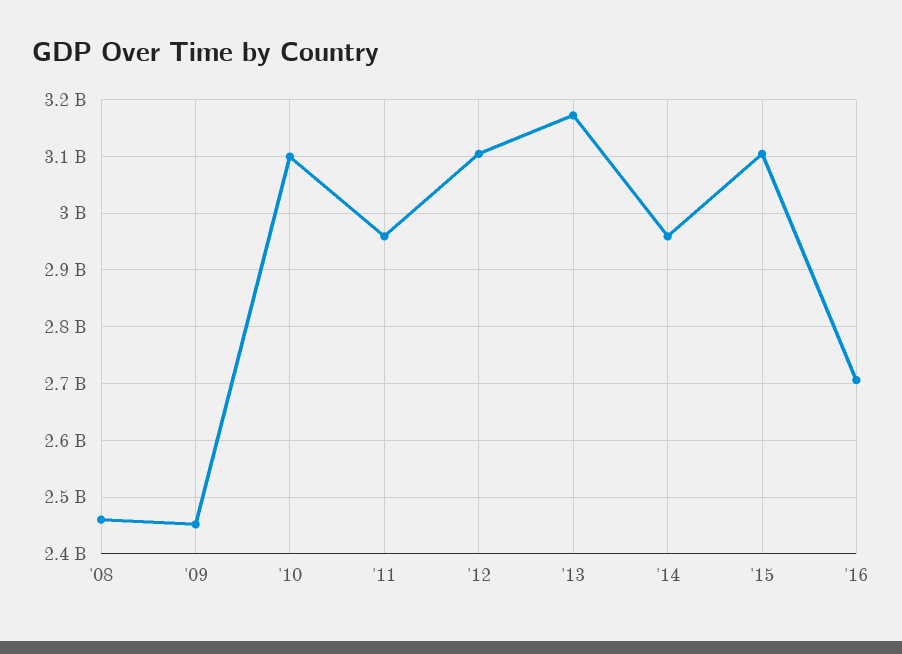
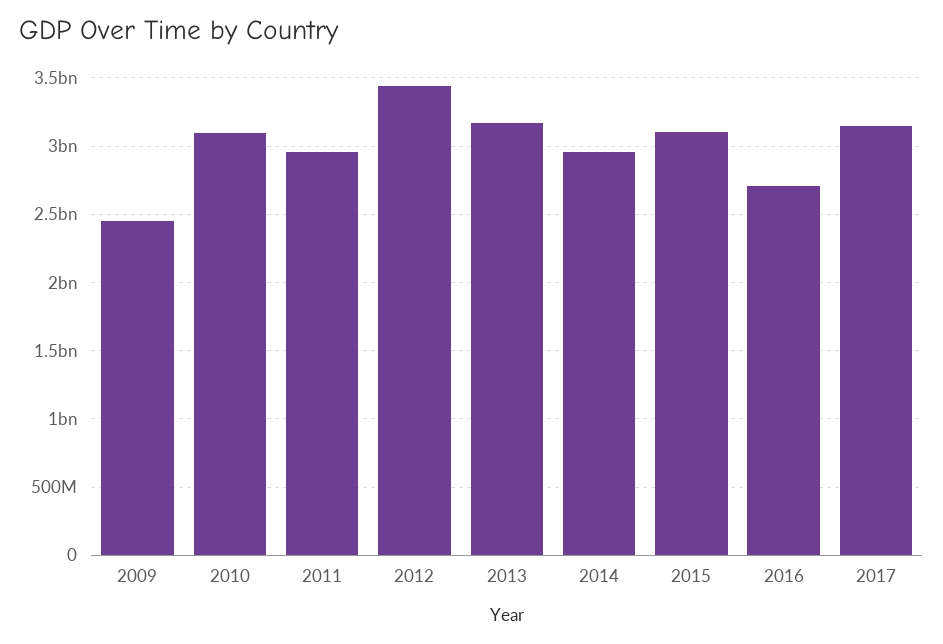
'08: 2460000000 -> none
'12: 3100000000 -> 3450000000
2017: none -> 3150000000

